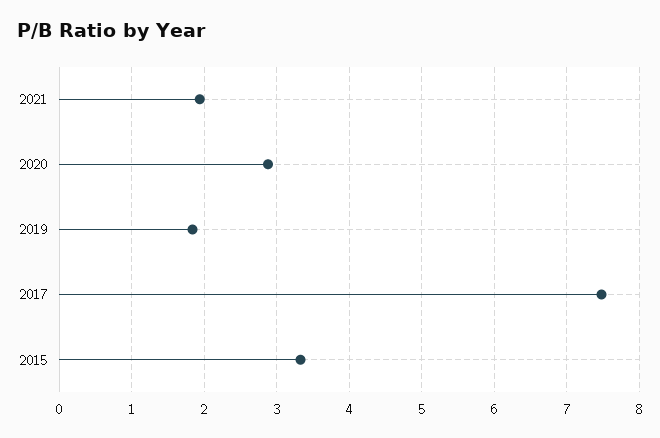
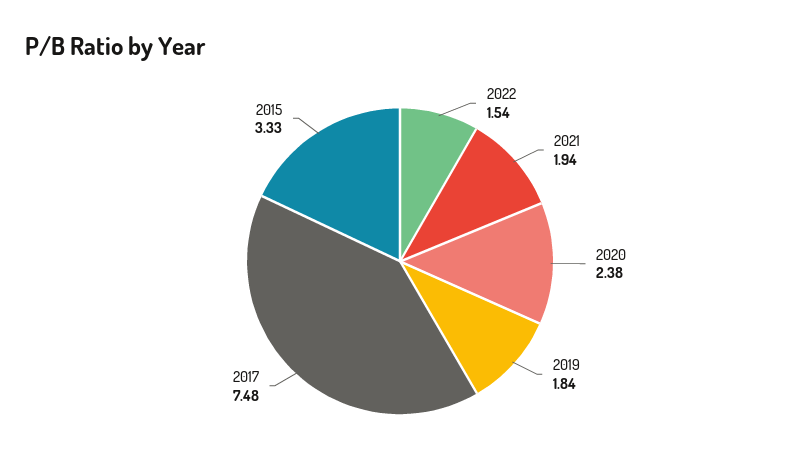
2020: 2.9 -> 2.38
2022: none -> 1.54

